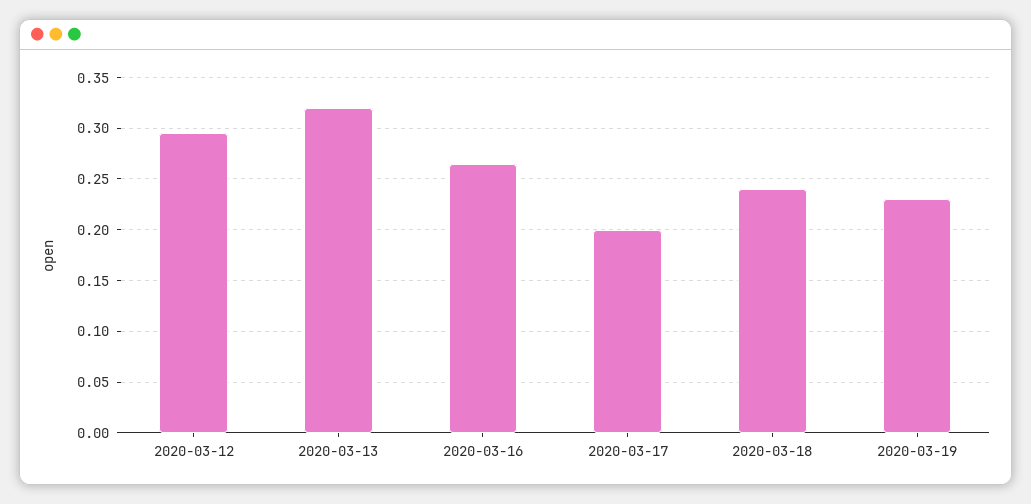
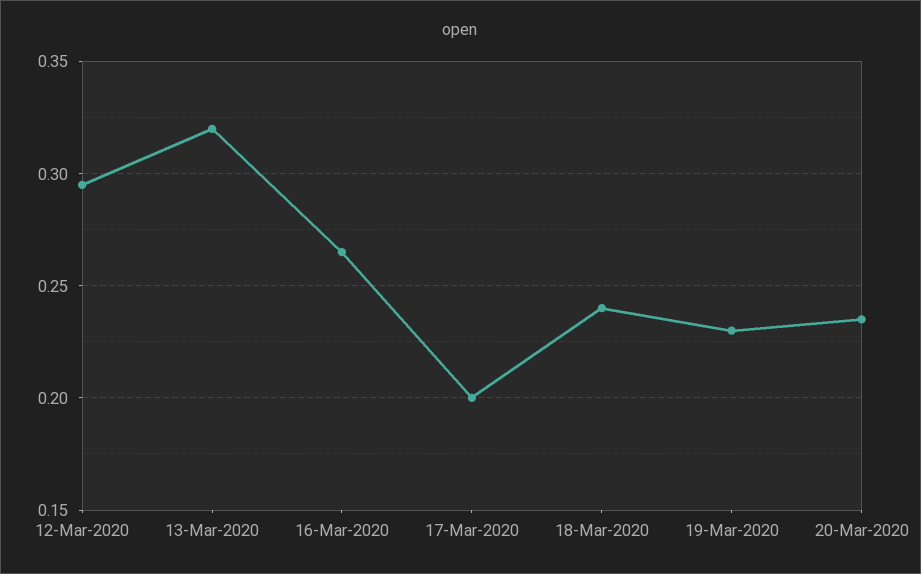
20-Mar-2020: none -> 0.235

